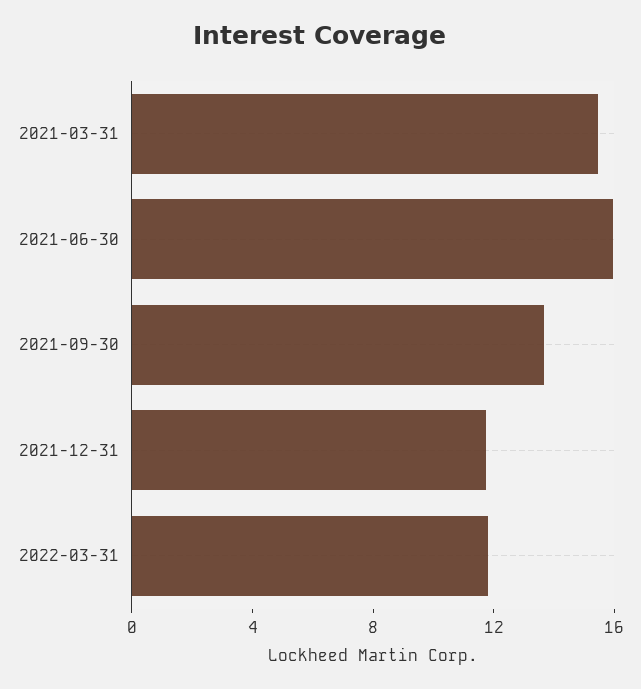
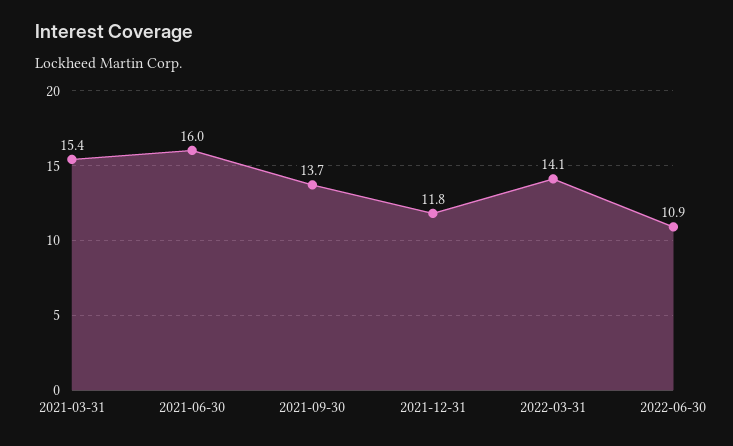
2022-03-31: 12 -> 14.1
2022-06-30: none -> 10.9

